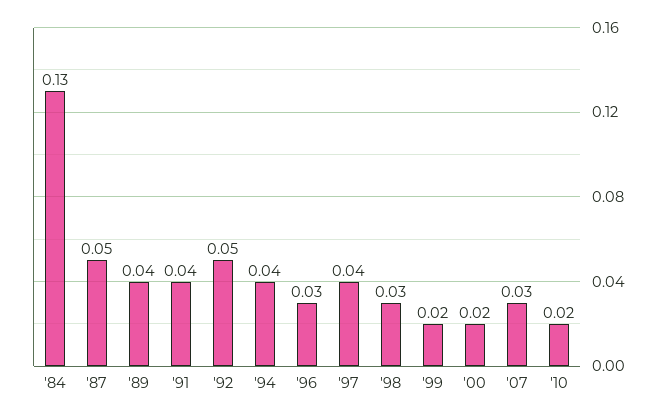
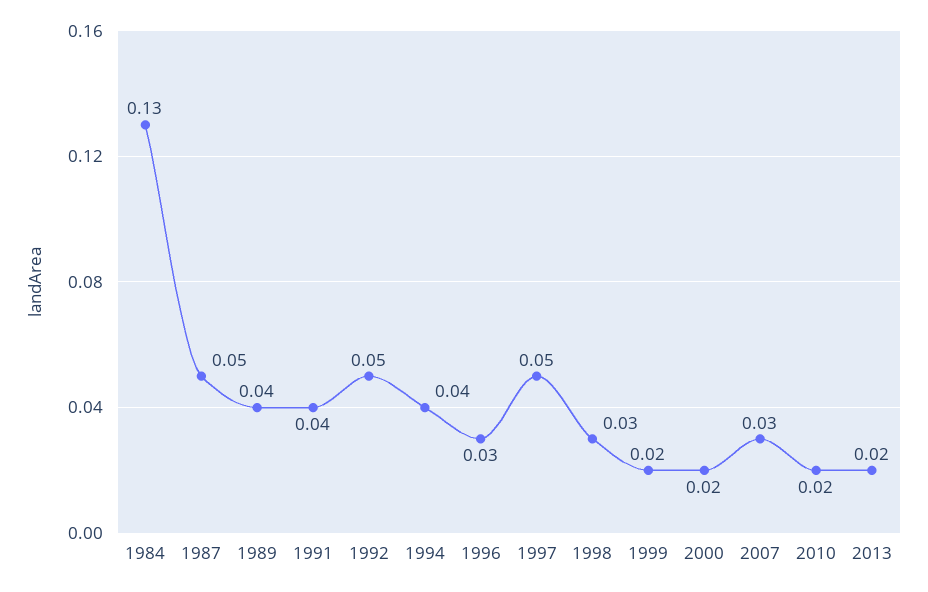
'97: 0.04 -> 0.05
2013: none -> 0.02

